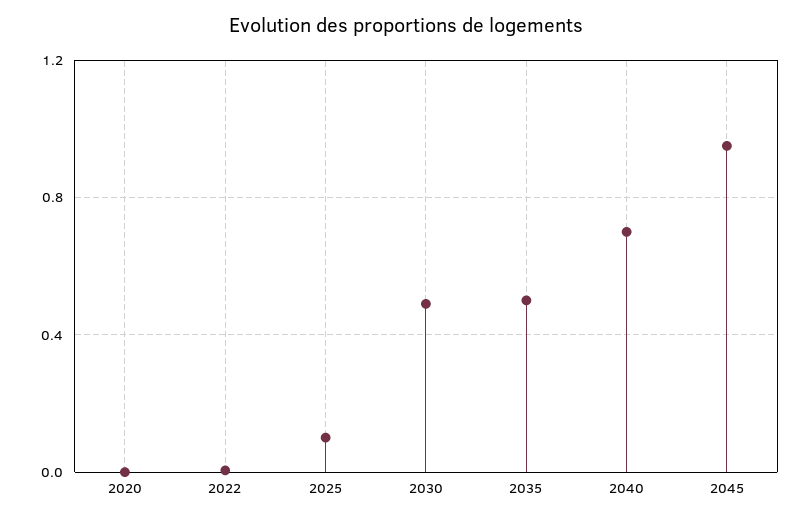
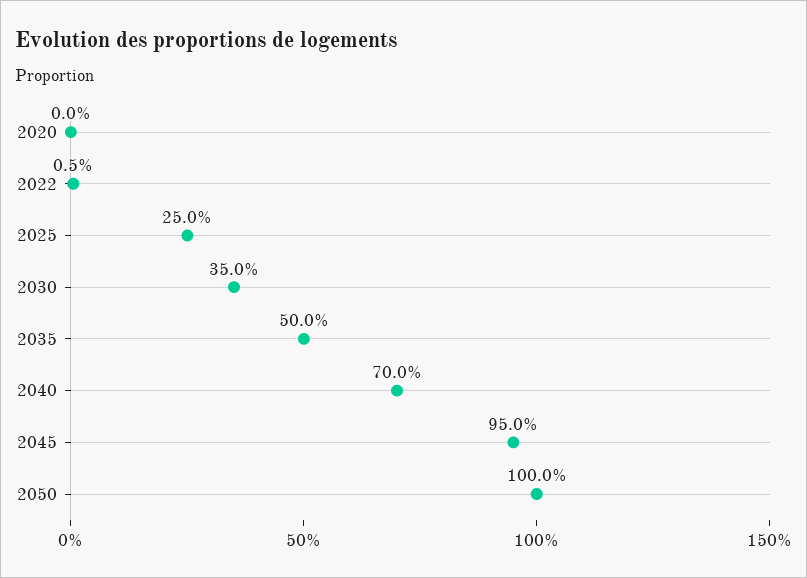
2025: 0.1 -> 0.25
2030: 0.5 -> 0.35
2050: none -> 1

